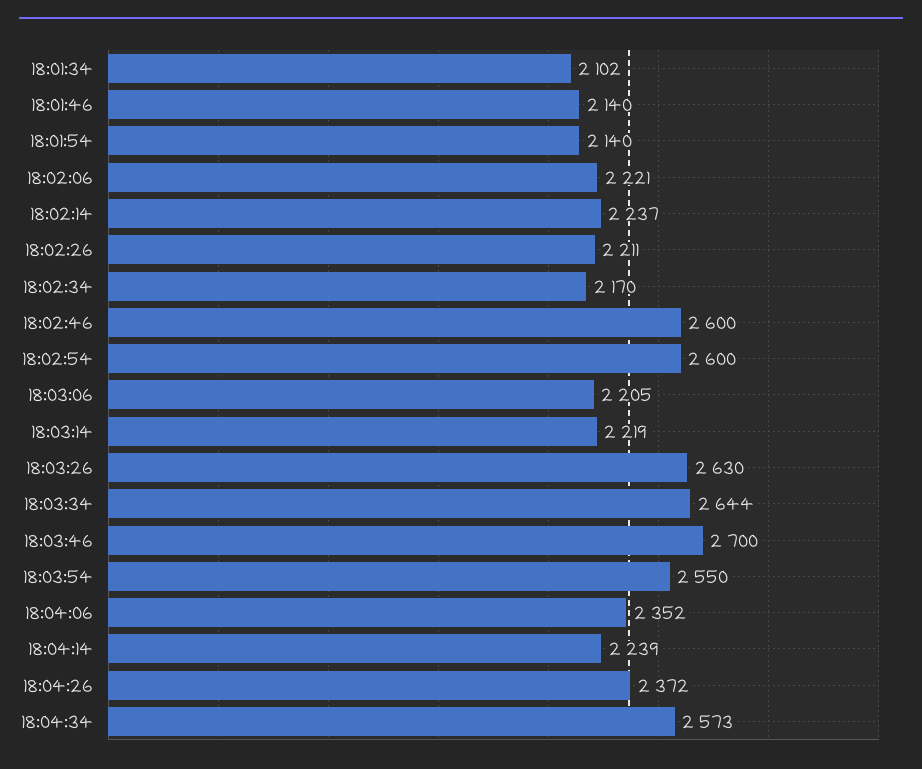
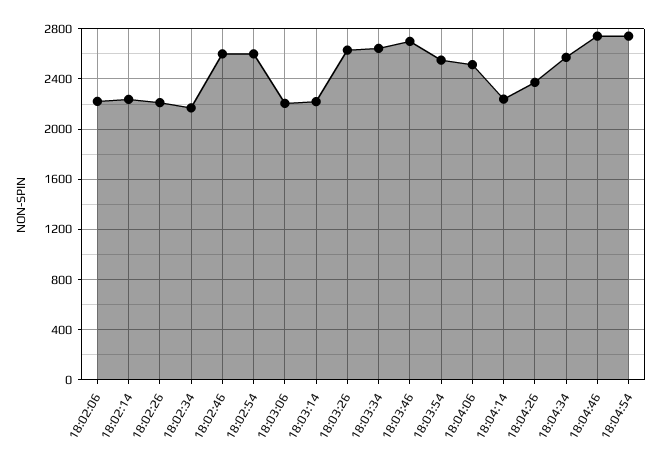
18:01:34: 2102 -> none
18:01:46: 2140 -> none
18:01:54: 2140 -> none
18:04:06: 2352 -> 2500
18:04:46: none -> 2750
18:04:54: none -> 2750

